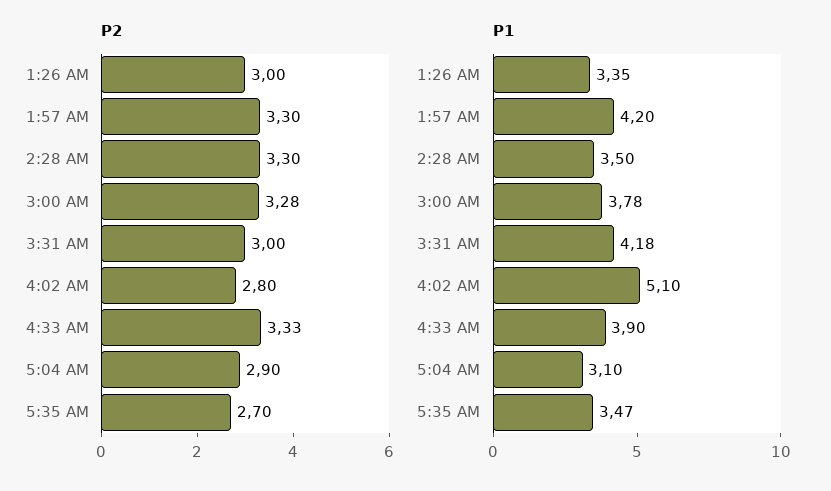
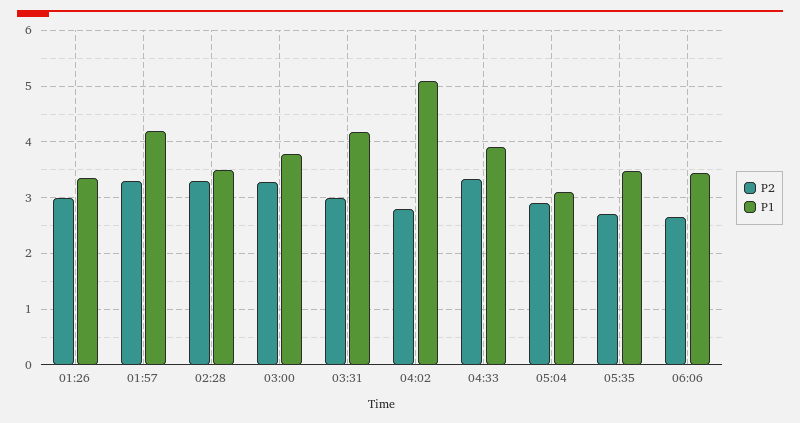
P2, 06:06: none -> 2.6
P1, 06:06: none -> 3.4

